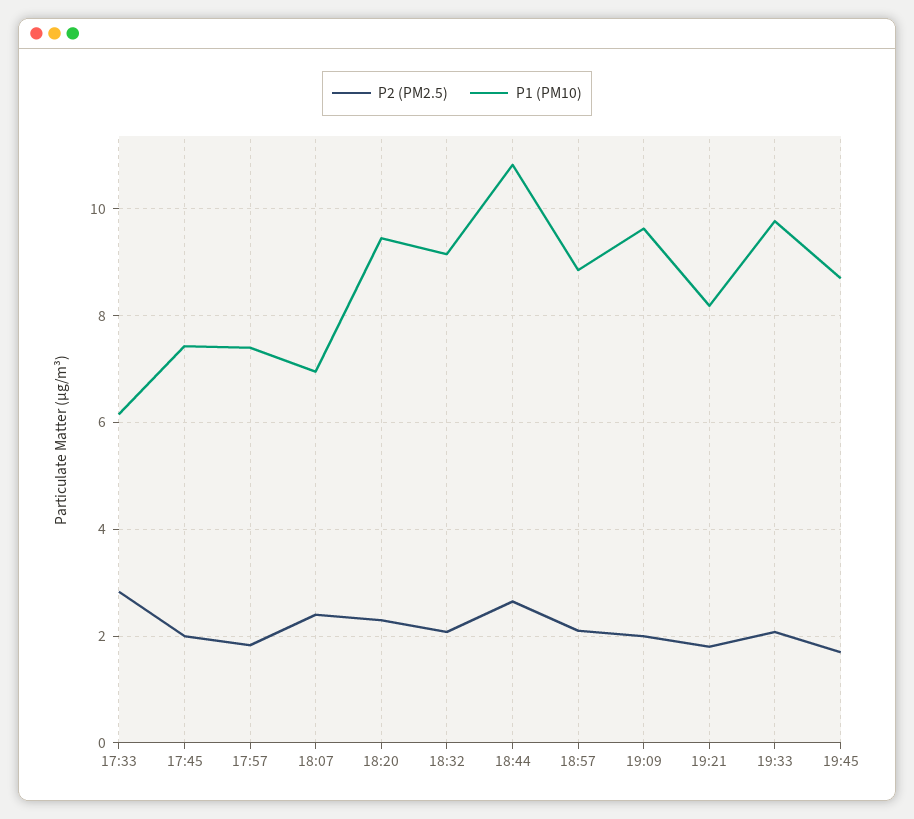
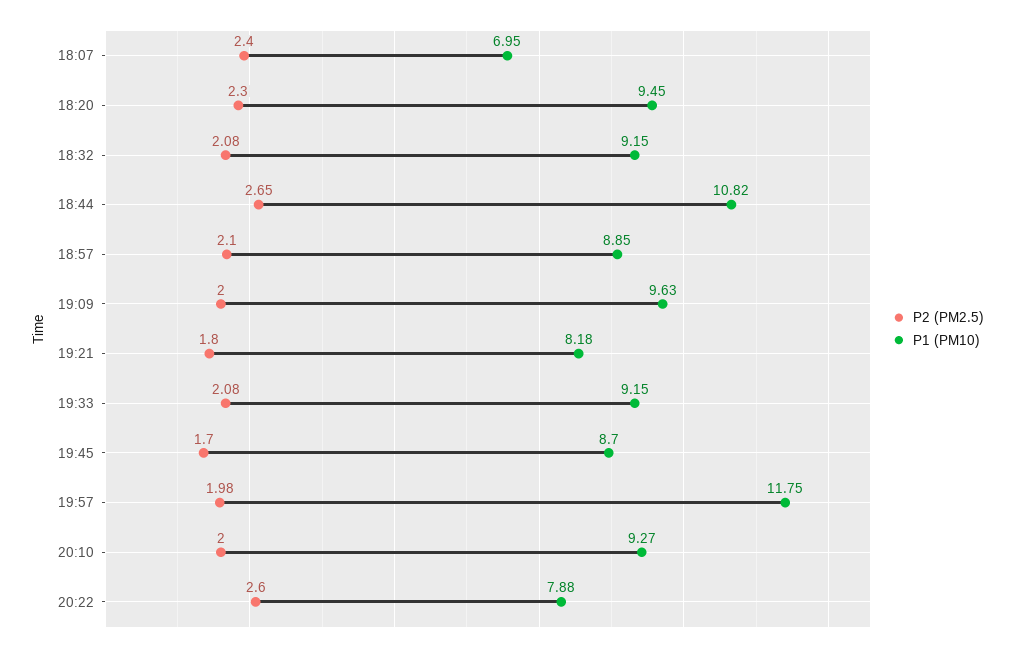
P2 (PM2.5), 17:33: 2.8 -> none
P1 (PM10), 17:33: 6.2 -> none
P2 (PM2.5), 17:45: 2 -> none
P1 (PM10), 17:45: 7.4 -> none
P2 (PM2.5), 17:57: 1.8 -> none
P1 (PM10), 17:57: 7.4 -> none
P1 (PM10), 19:33: 9.8 -> 9.15
P2 (PM2.5), 19:57: none -> 1.98
P1 (PM10), 19:57: none -> 11.75
P2 (PM2.5), 20:10: none -> 2
P1 (PM10), 20:10: none -> 9.27
P2 (PM2.5), 20:22: none -> 2.6
P1 (PM10), 20:22: none -> 7.88

